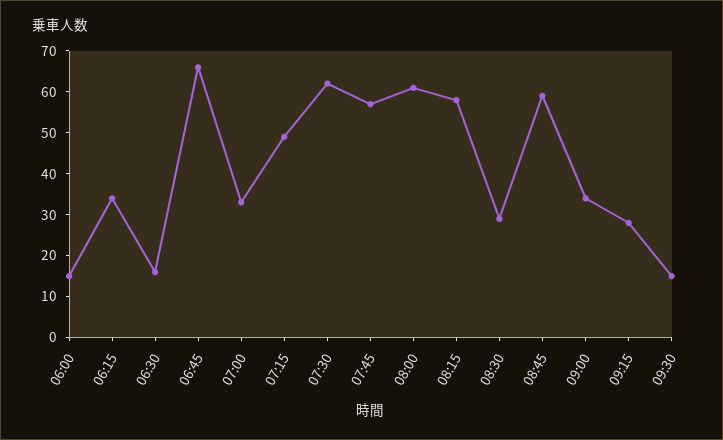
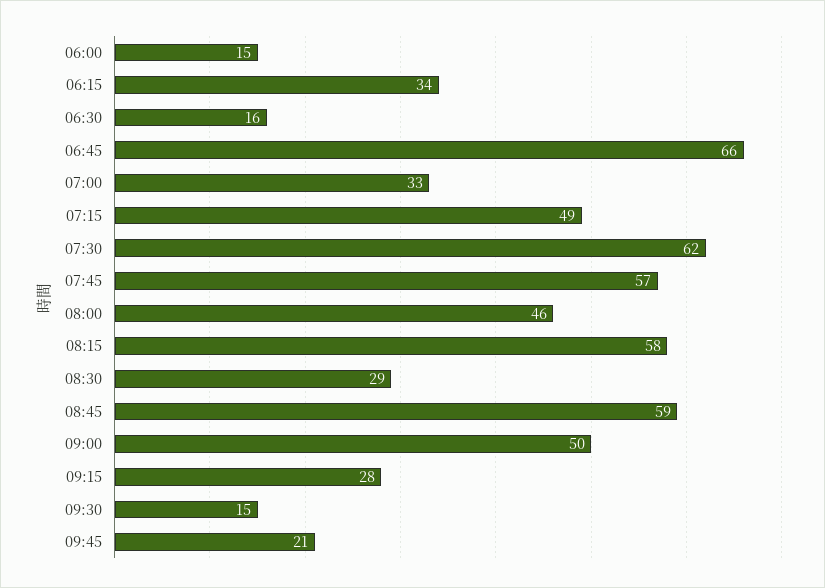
08:00: 60 -> 46
09:00: 35 -> 50
09:45: none -> 21

